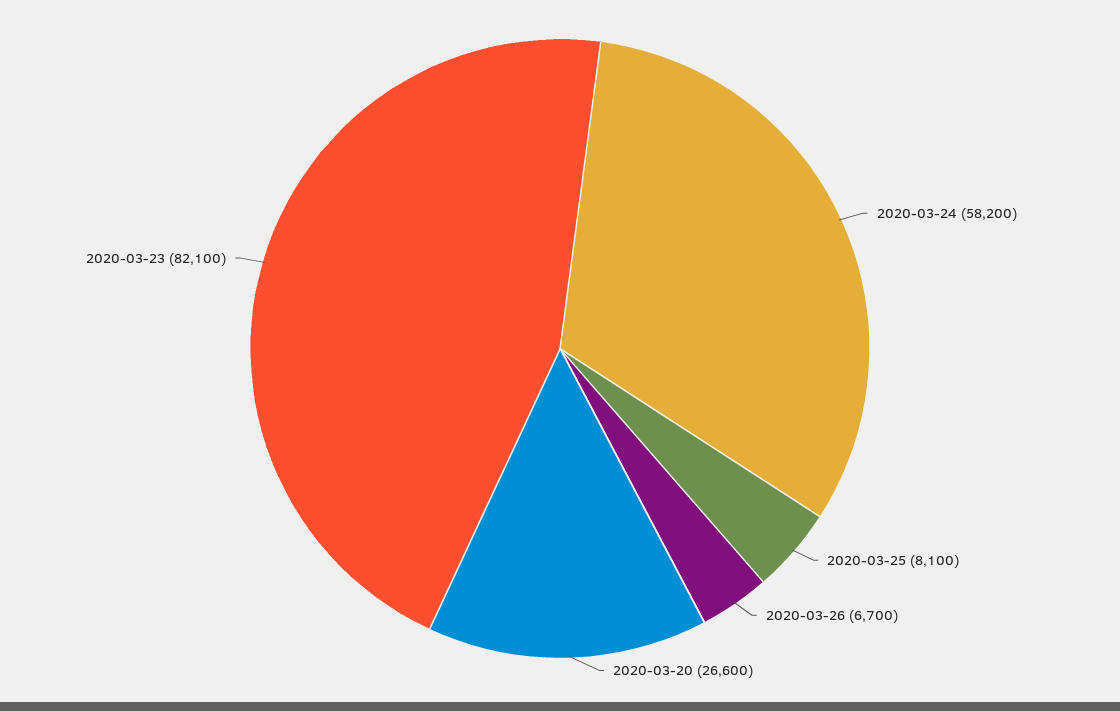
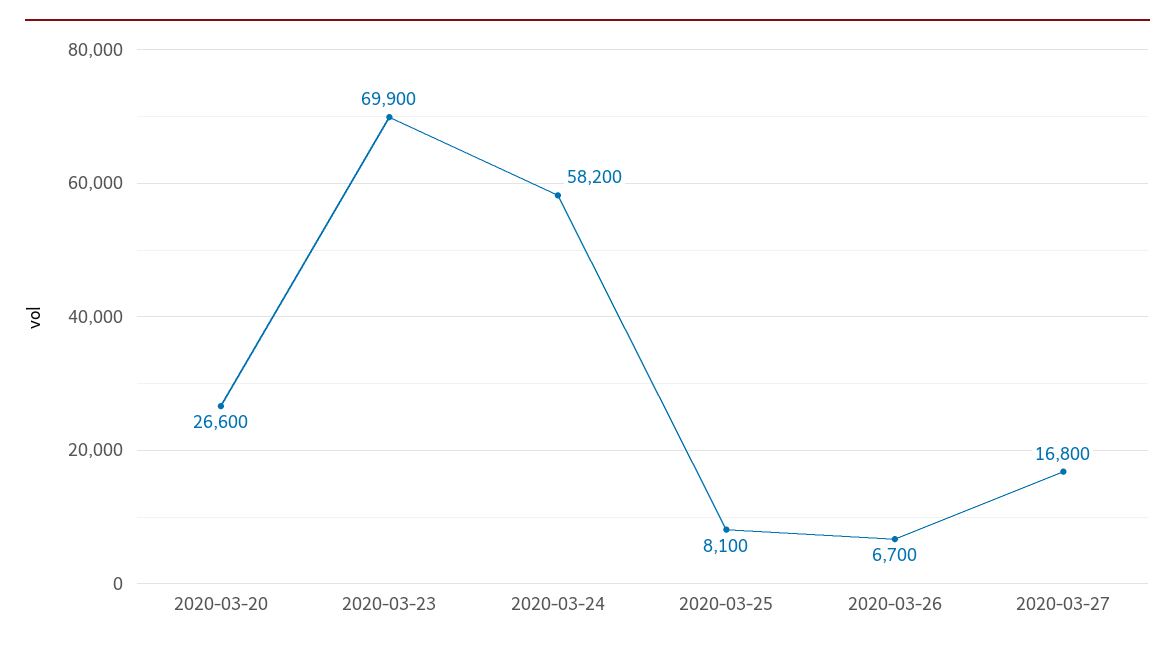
2020-03-23: 82100 -> 69900
2020-03-27: none -> 16800

